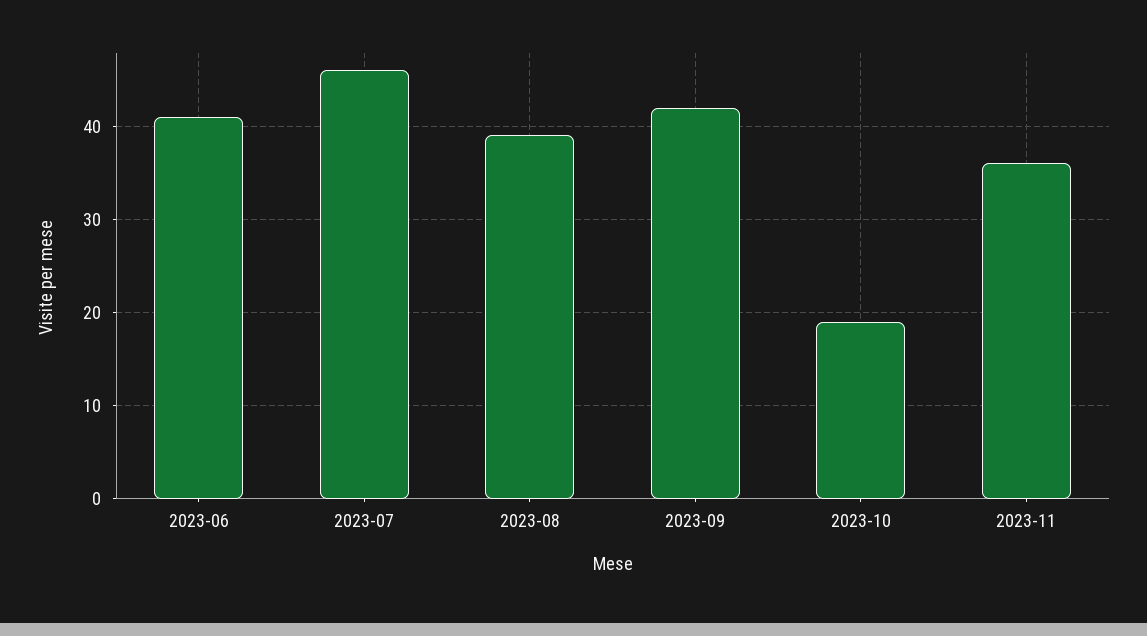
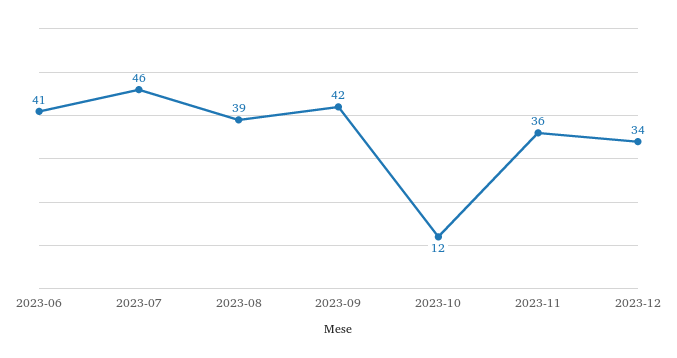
2023-10: 19 -> 12
2023-12: none -> 34

